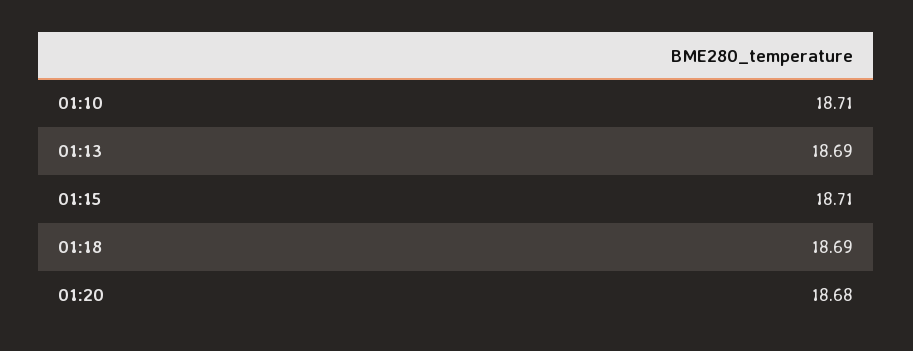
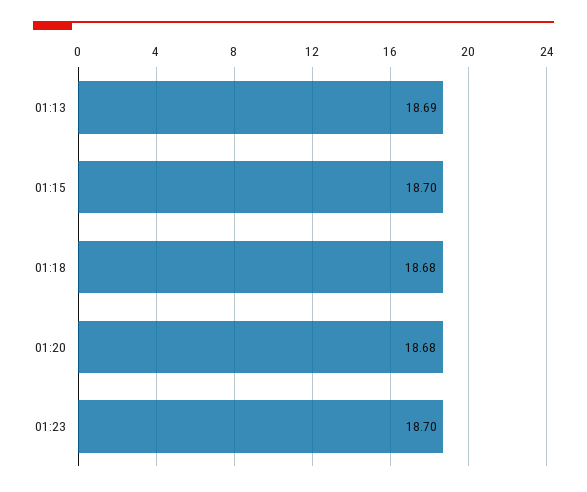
01:10: 18.71 -> none
01:15: 18.71 -> 18.7
01:18: 18.69 -> 18.68
01:23: none -> 18.7

